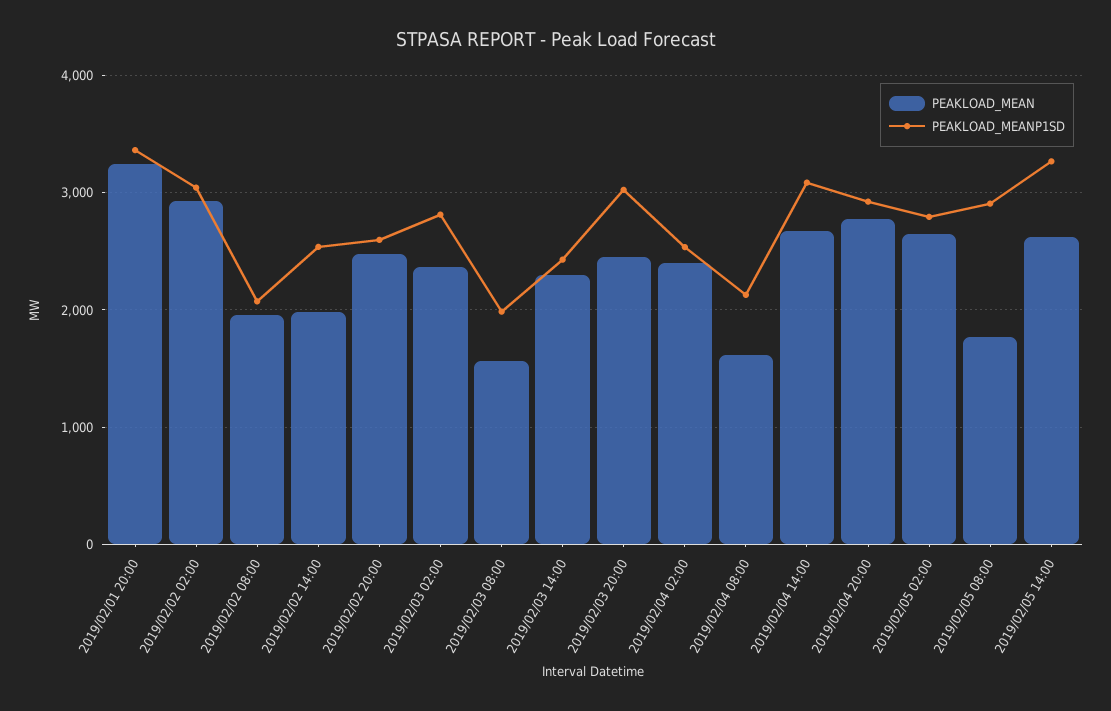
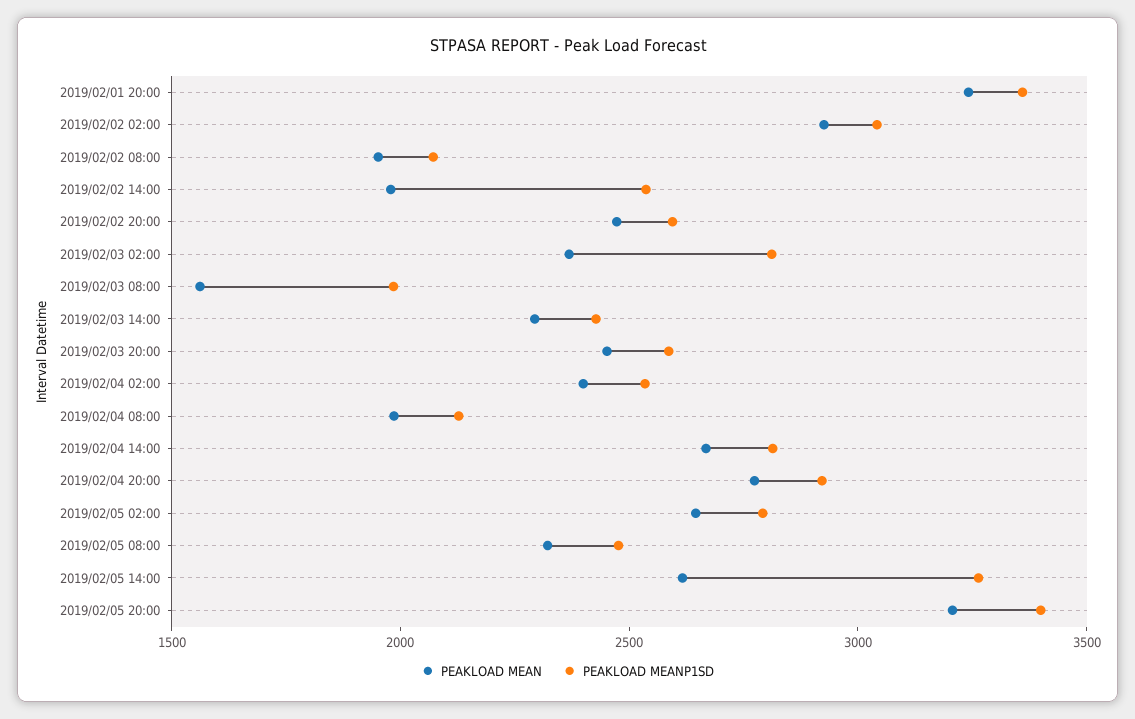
PEAKLOAD_MEANP1SD, 2019/02/03 20:00: 3000 -> 2600
PEAKLOAD_MEAN, 2019/02/04 08:00: 1600 -> 2000
PEAKLOAD_MEANP1SD, 2019/02/04 14:00: 3100 -> 2800
PEAKLOAD_MEAN, 2019/02/05 08:00: 1800 -> 2300
PEAKLOAD_MEANP1SD, 2019/02/05 08:00: 2900 -> 2500
PEAKLOAD_MEAN, 2019/02/05 20:00: none -> 3200
PEAKLOAD_MEANP1SD, 2019/02/05 20:00: none -> 3400

